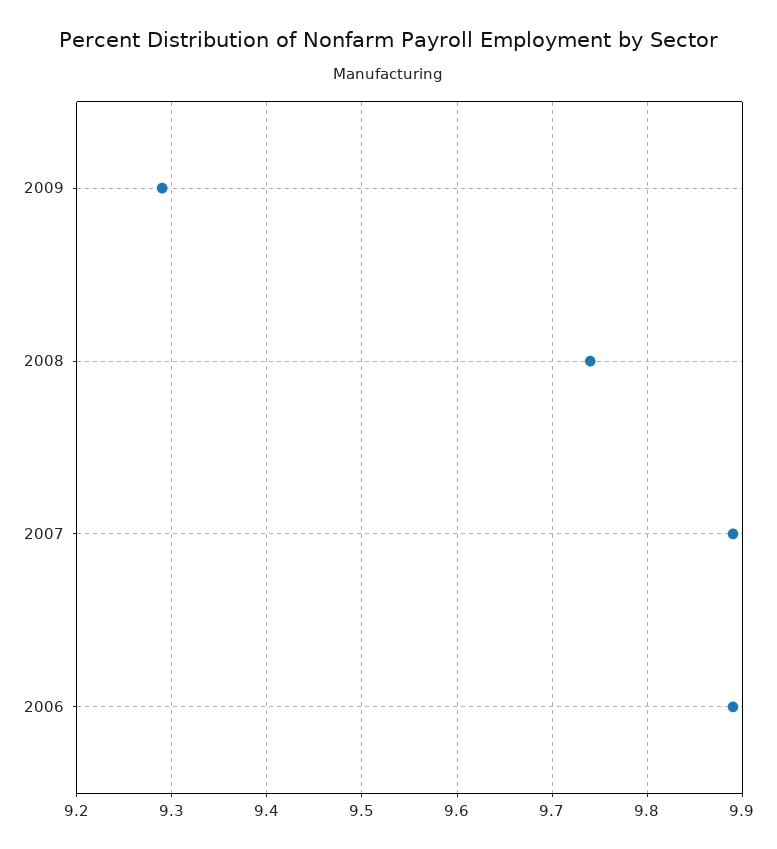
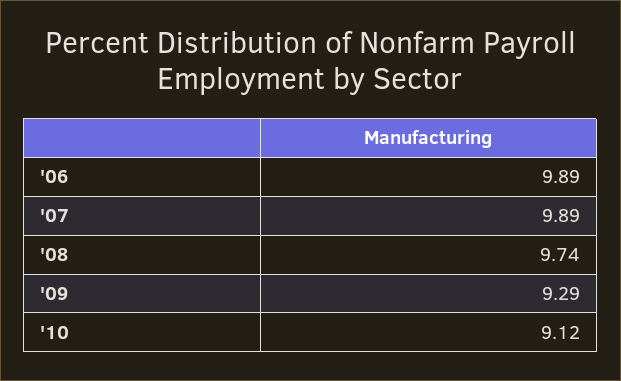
'10: none -> 9.12

